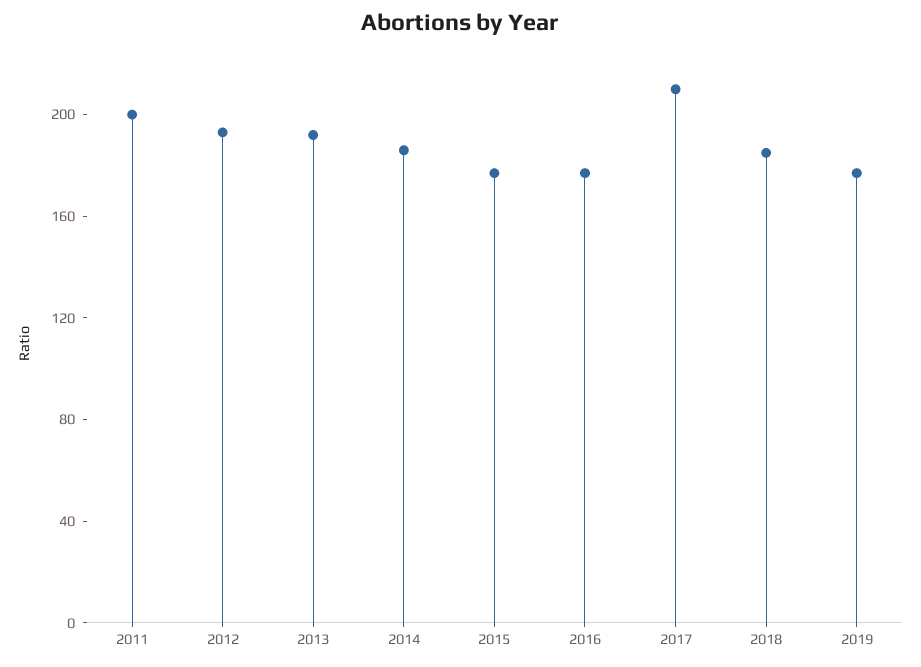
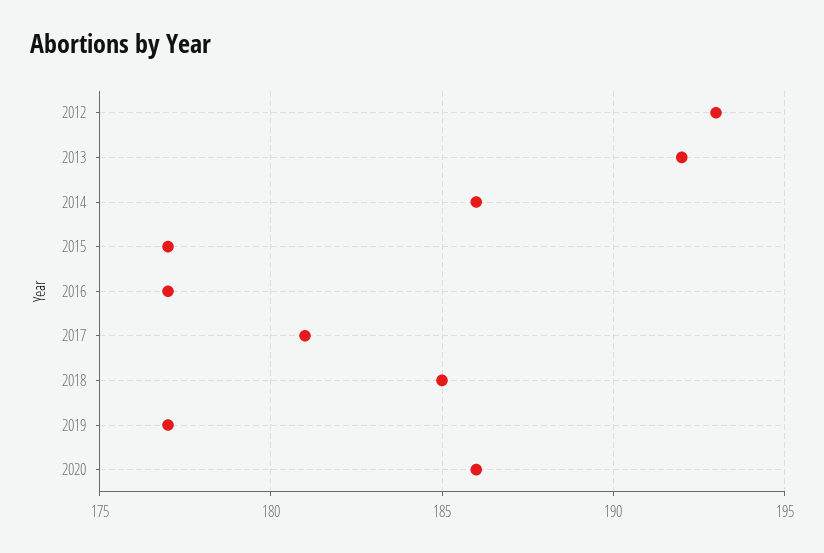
2011: 200 -> none
2017: 210 -> 181
2020: none -> 186

